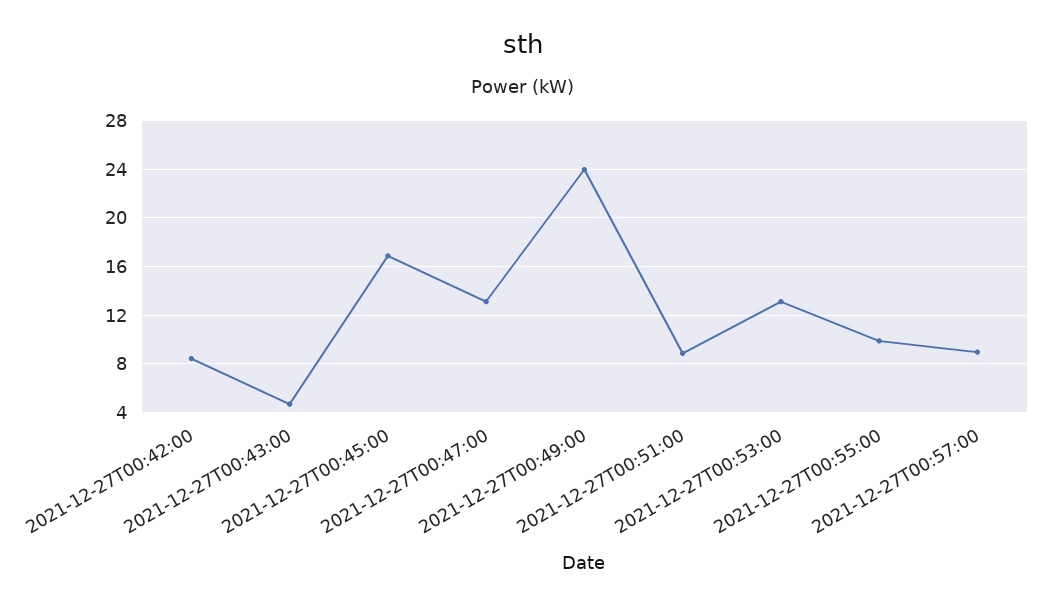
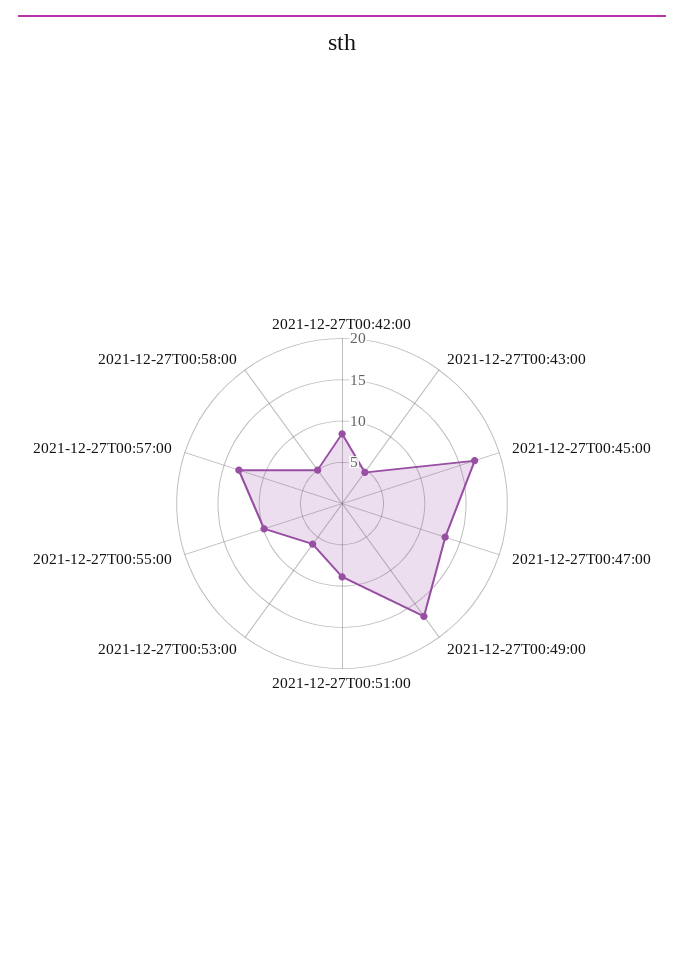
2021-12-27T00:49:00: 24 -> 17
2021-12-27T00:53:00: 13 -> 6
2021-12-27T00:57:00: 9 -> 13
2021-12-27T00:58:00: none -> 5

